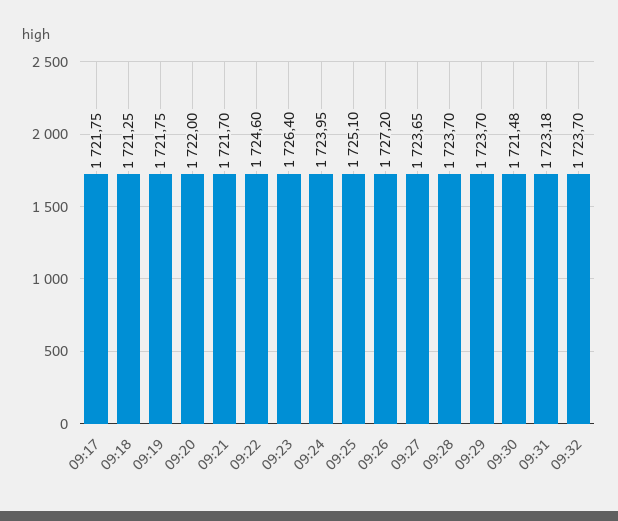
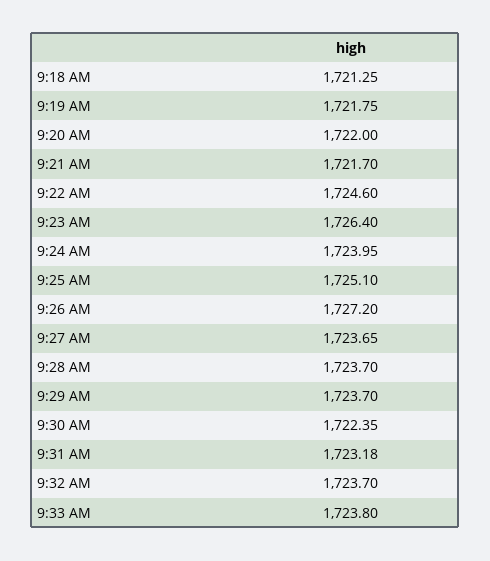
09:17: 1721.75 -> none
09:30: 1721.48 -> 1722.35
9:33 AM: none -> 1723.8

